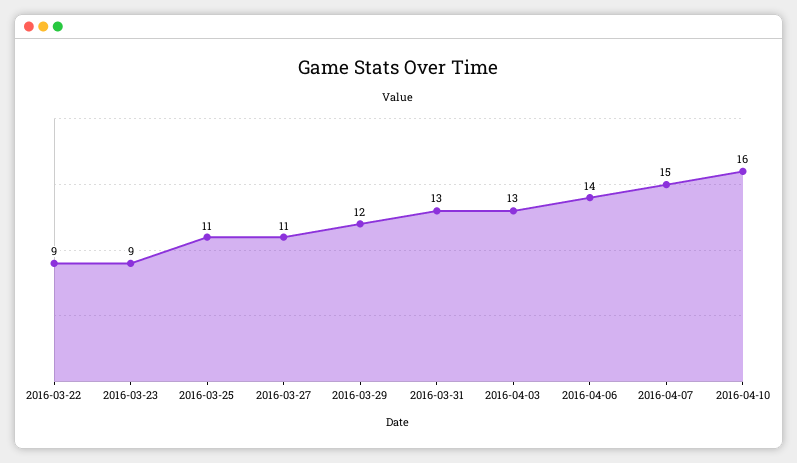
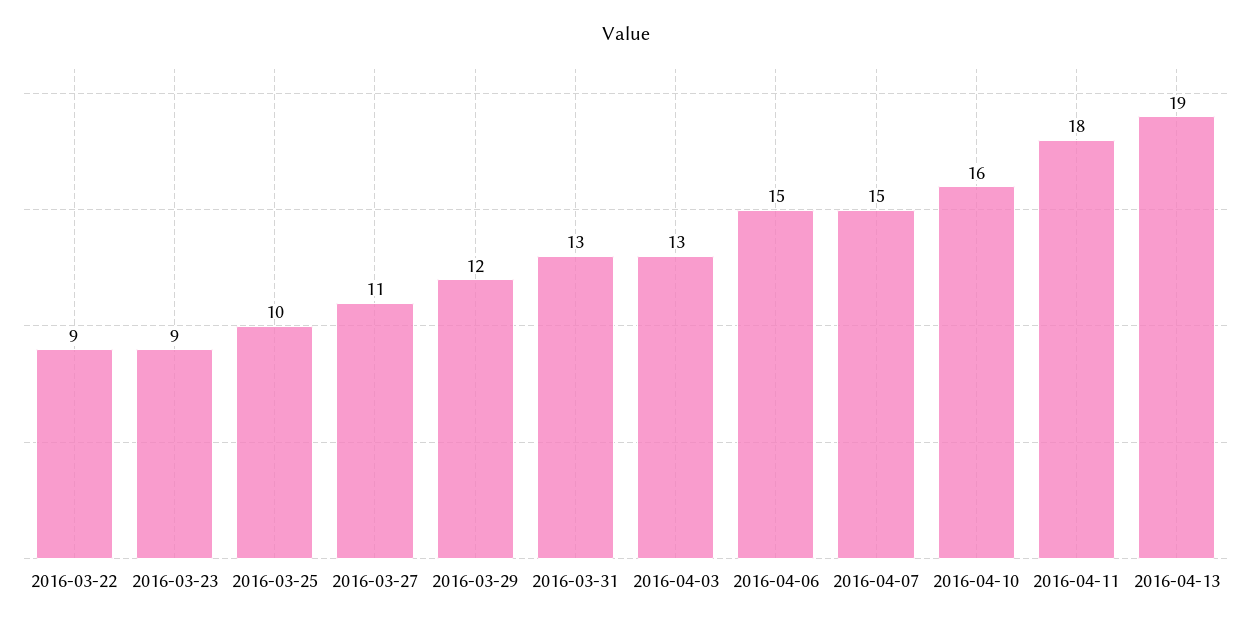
2016-03-25: 11 -> 10
2016-04-06: 14 -> 15
2016-04-11: none -> 18
2016-04-13: none -> 19

